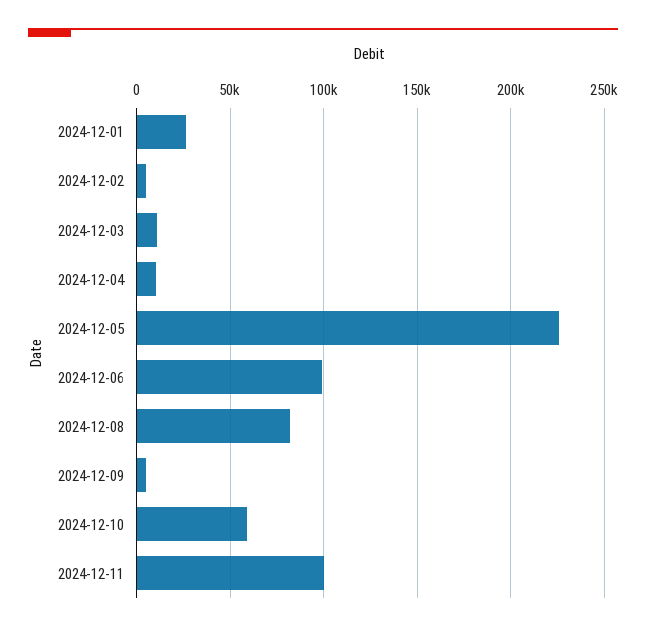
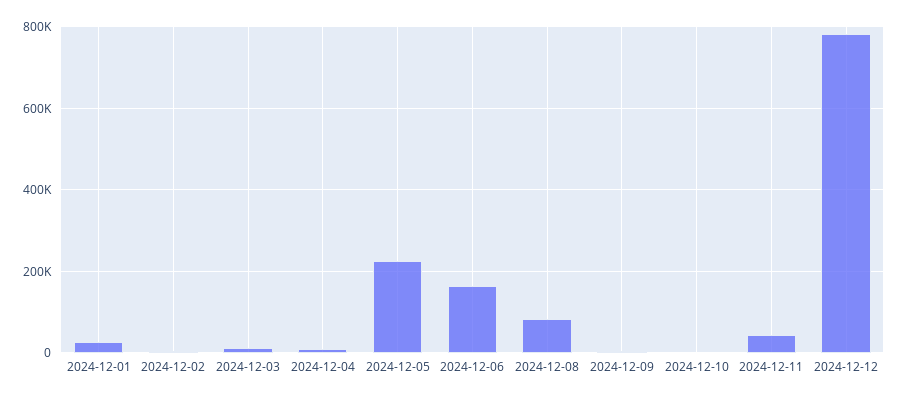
2024-12-06: 100000 -> 160000
2024-12-10: 60000 -> 0
2024-12-11: 100000 -> 40000
2024-12-12: none -> 780000

